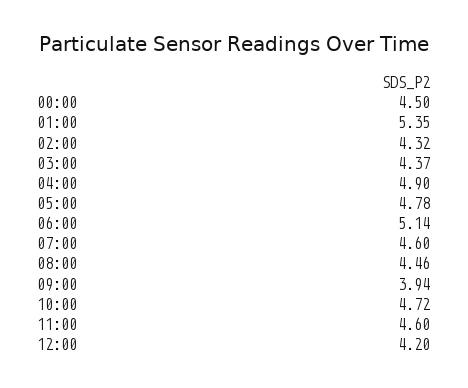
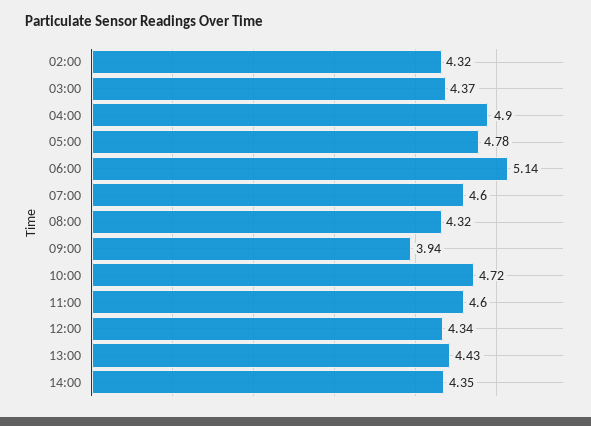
00:00: 4.5 -> none
01:00: 5.35 -> none
08:00: 4.46 -> 4.32
12:00: 4.2 -> 4.34
13:00: none -> 4.43
14:00: none -> 4.35

